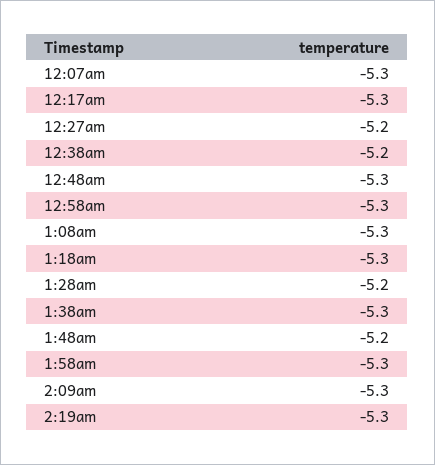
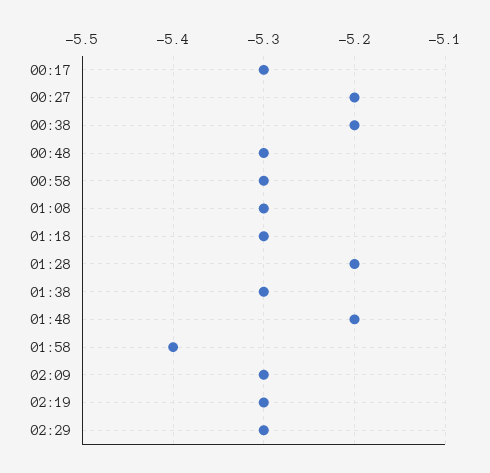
12:07am: -5.3 -> none
1:58am: -5.3 -> -5.4
02:29: none -> -5.3

